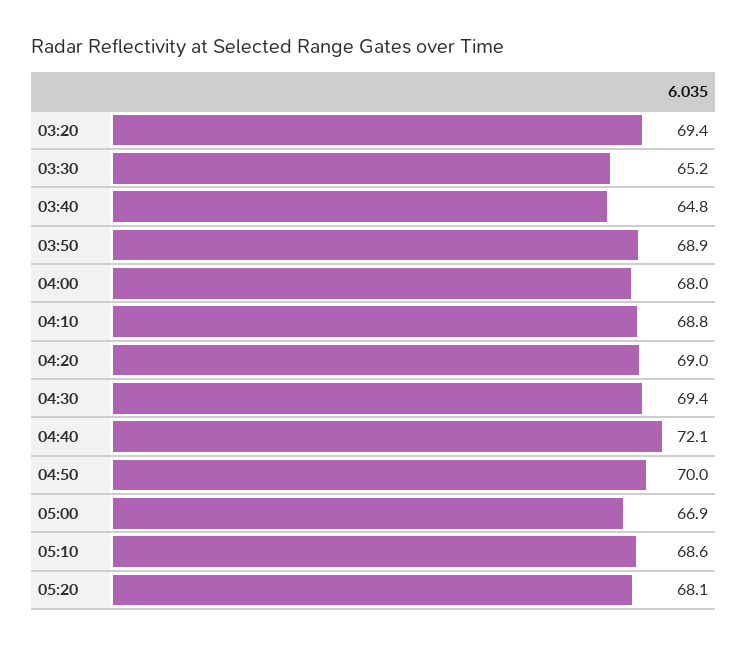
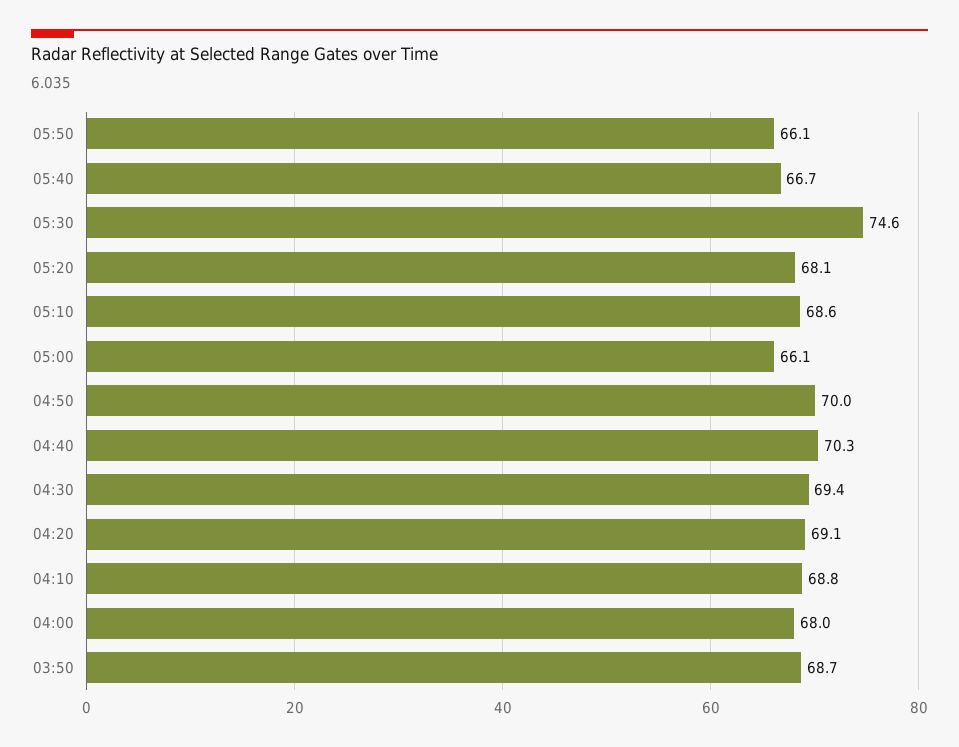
03:20: 69.4 -> none
03:30: 65.2 -> none
03:40: 64.8 -> none
03:50: 68.9 -> 68.7
04:20: 69 -> 69.1
04:40: 72.1 -> 70.3
05:00: 66.9 -> 66.1
05:50: none -> 66.1
05:40: none -> 66.7
05:30: none -> 74.6

